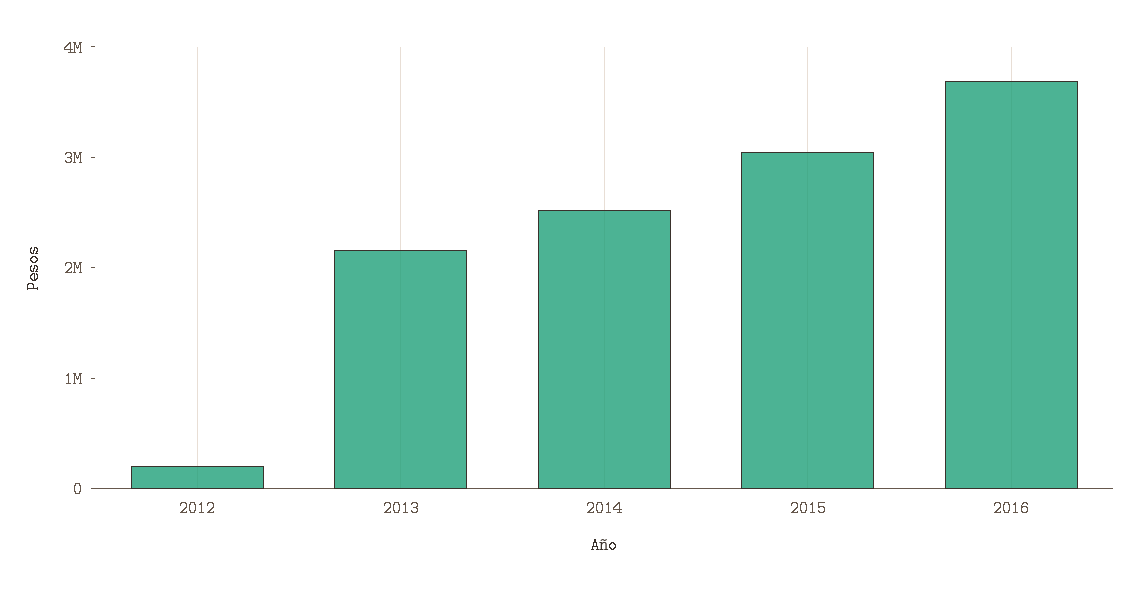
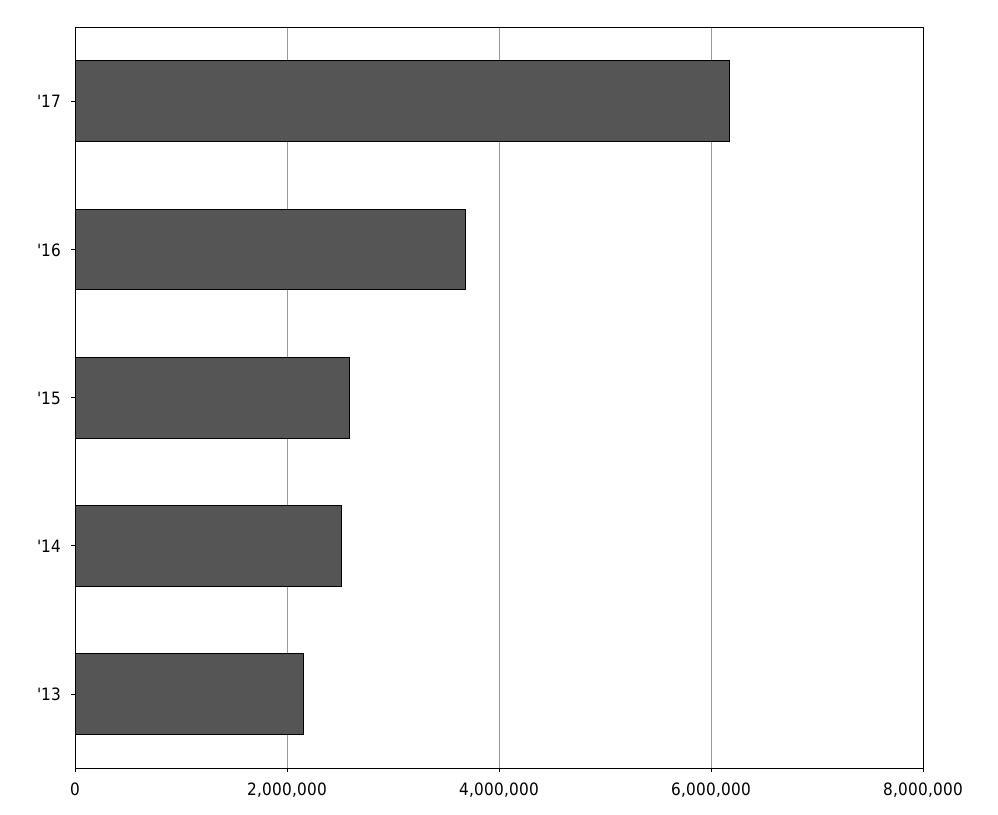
2012: 200000 -> none
2015: 3000000 -> 2600000
'17: none -> 6200000

